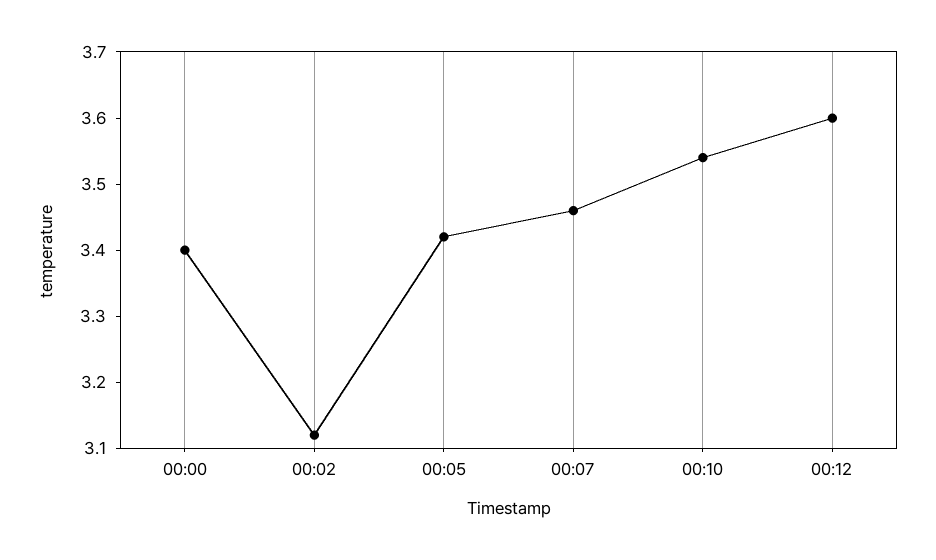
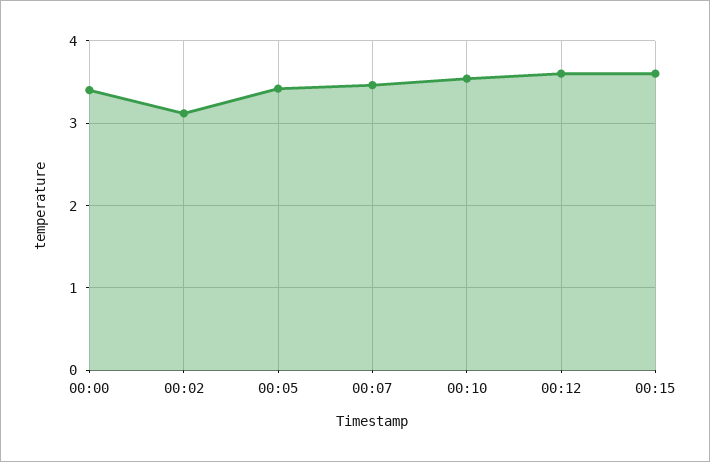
00:15: none -> 3.6

